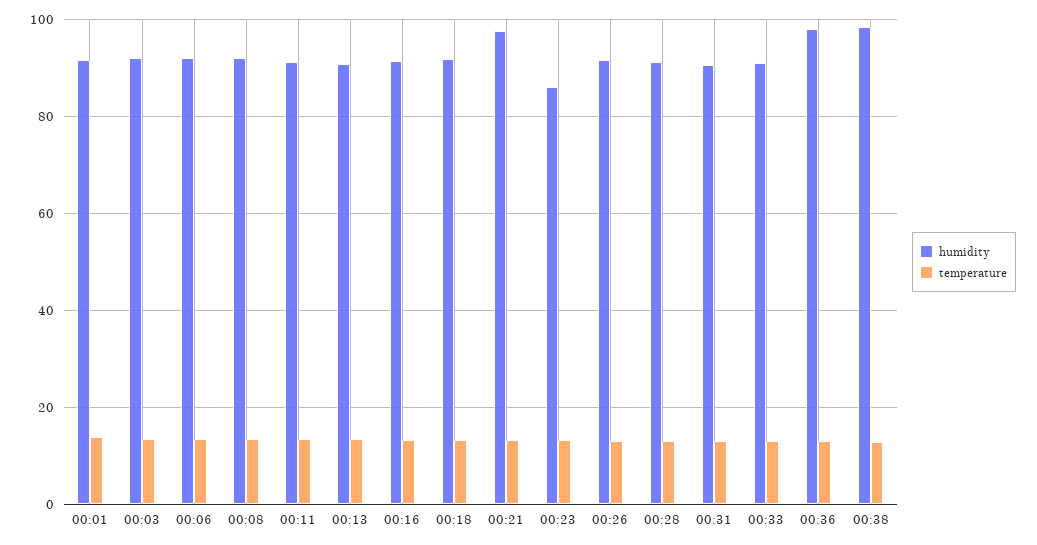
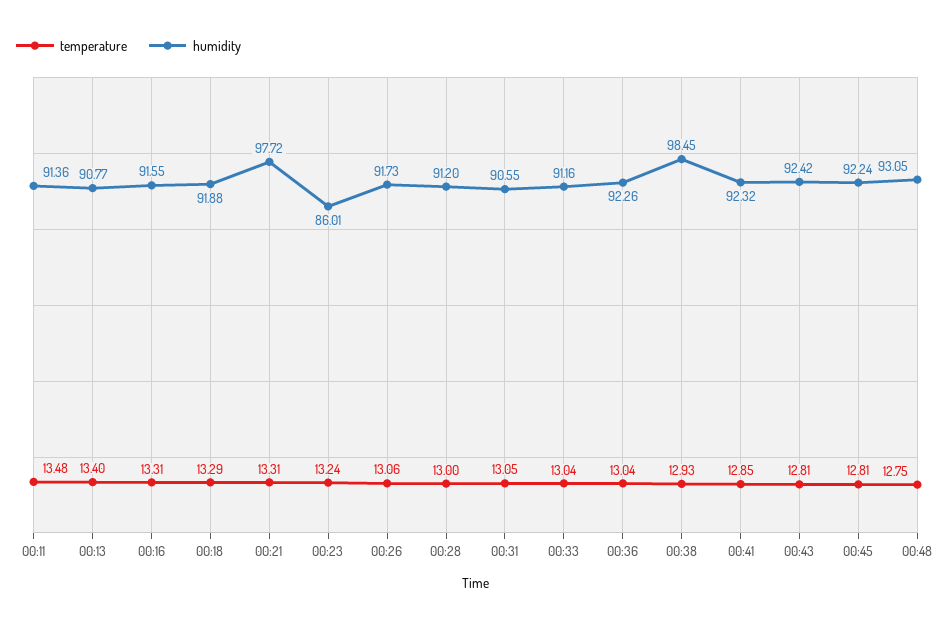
humidity, 00:01: 92 -> none
temperature, 00:01: 14 -> none
humidity, 00:03: 92 -> none
temperature, 00:03: 14 -> none
humidity, 00:06: 92 -> none
temperature, 00:06: 14 -> none
humidity, 00:08: 92 -> none
temperature, 00:08: 14 -> none
humidity, 00:36: 98 -> 92.26
temperature, 00:41: none -> 12.85
humidity, 00:41: none -> 92.32
temperature, 00:43: none -> 12.81
humidity, 00:43: none -> 92.42
temperature, 00:45: none -> 12.81
humidity, 00:45: none -> 92.24
temperature, 00:48: none -> 12.75
humidity, 00:48: none -> 93.05

